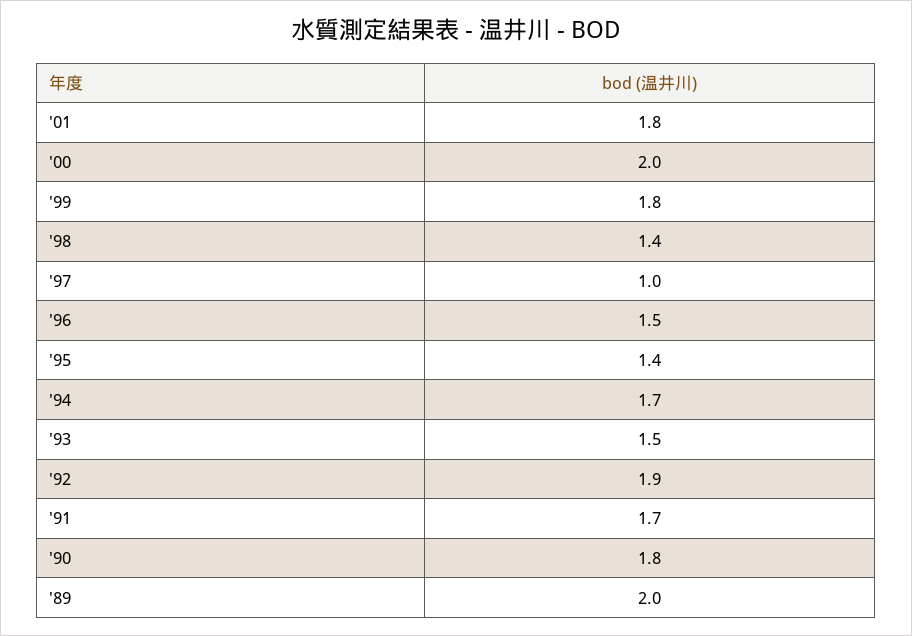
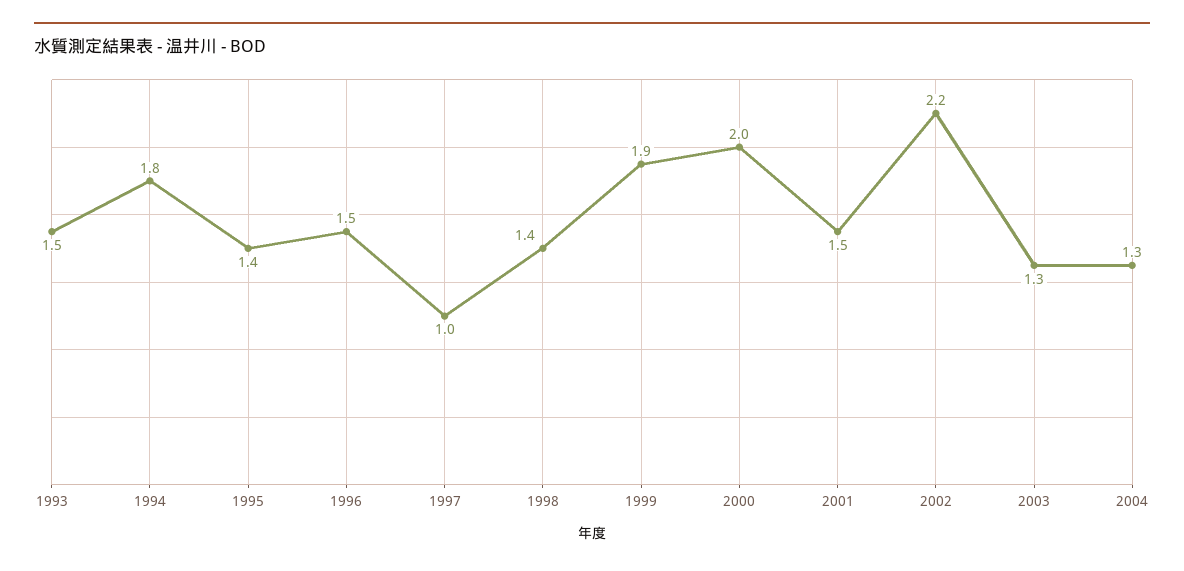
'01: 1.8 -> 1.5
'99: 1.8 -> 1.9
'94: 1.7 -> 1.8
'92: 1.9 -> none
'91: 1.7 -> none
'90: 1.8 -> none
'89: 2 -> none
2002: none -> 2.2
2003: none -> 1.3
2004: none -> 1.3

